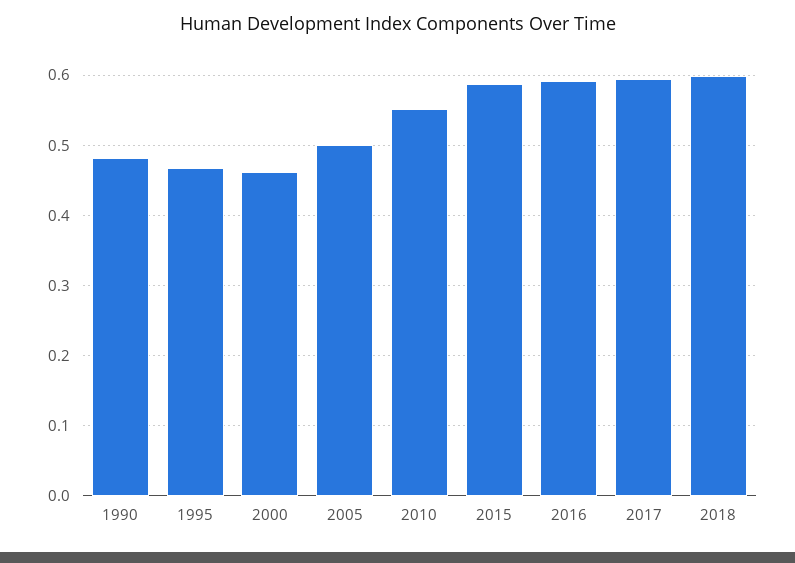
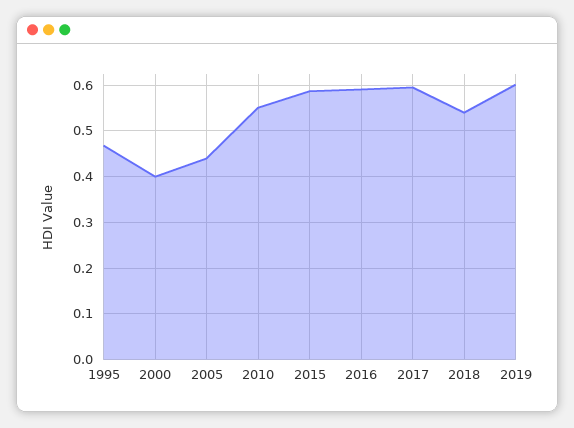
1990: 0.48 -> none
2000: 0.46 -> 0.4
2005: 0.5 -> 0.44
2018: 0.6 -> 0.54
2019: none -> 0.6

